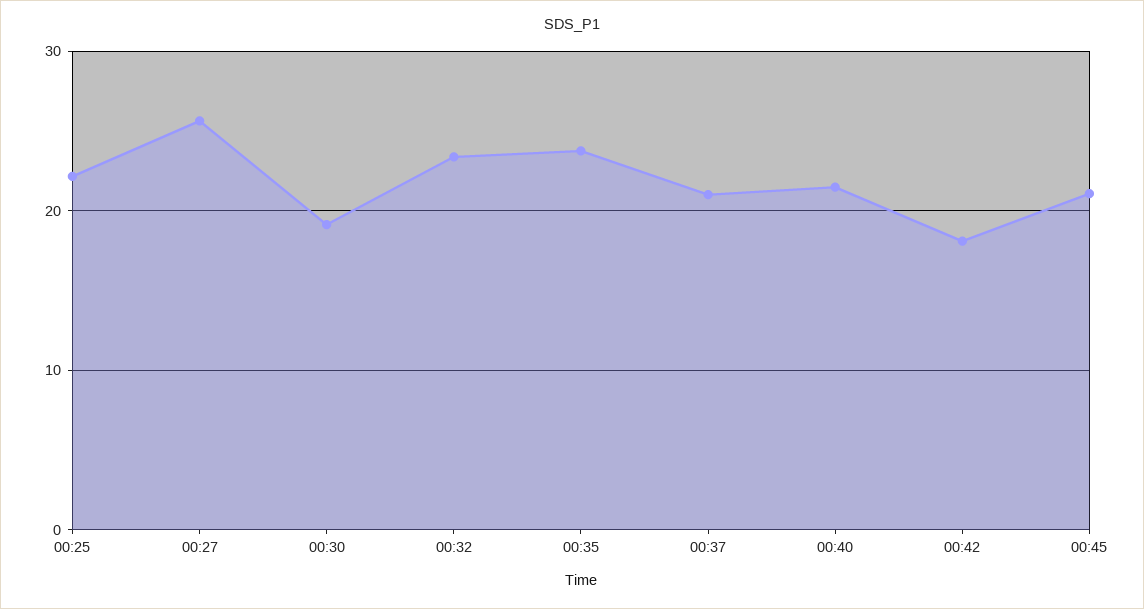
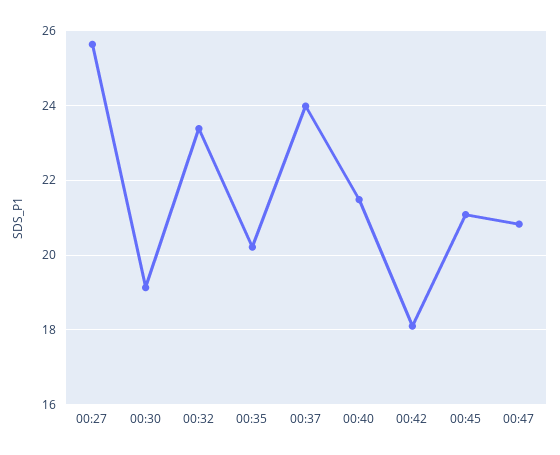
00:25: 22 -> none
00:35: 24 -> 20.2
00:37: 21 -> 24
00:47: none -> 20.8

